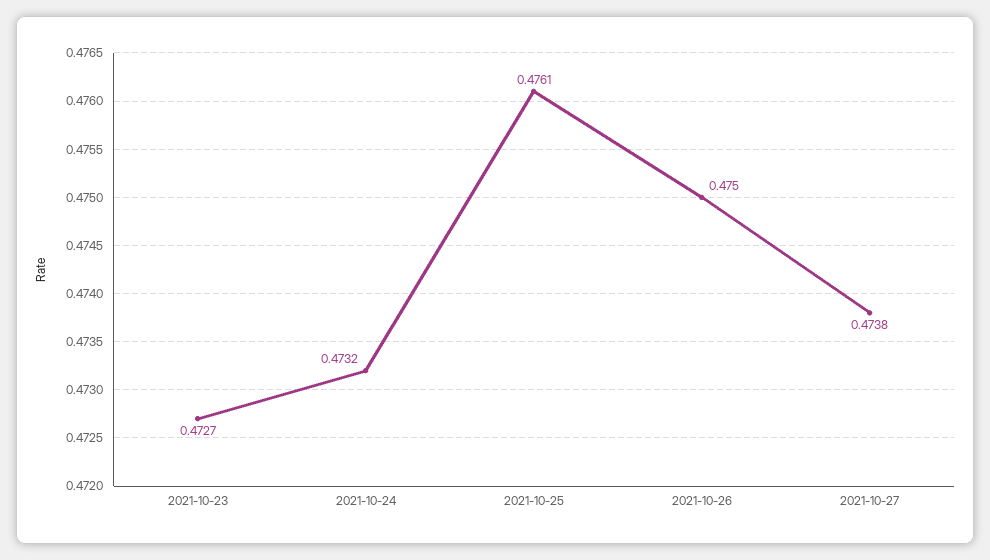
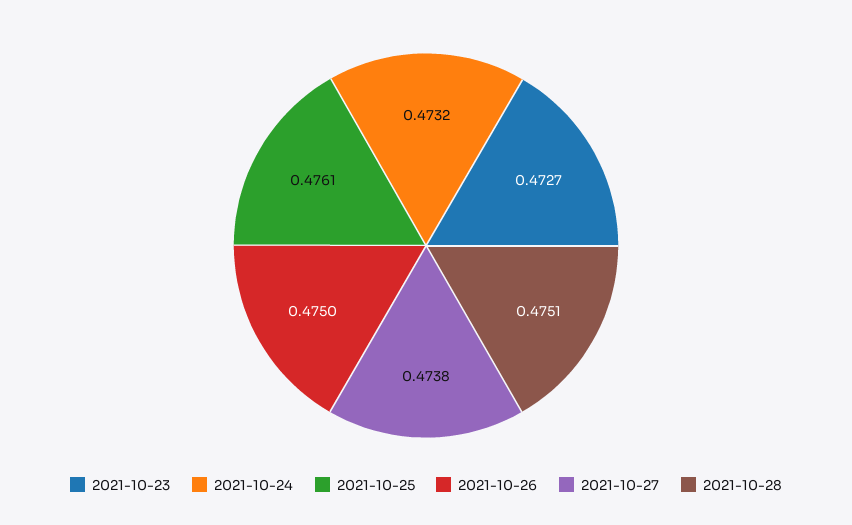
2021-10-28: none -> 0.4751

